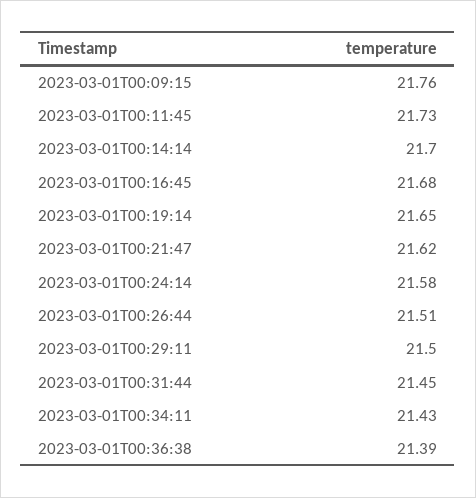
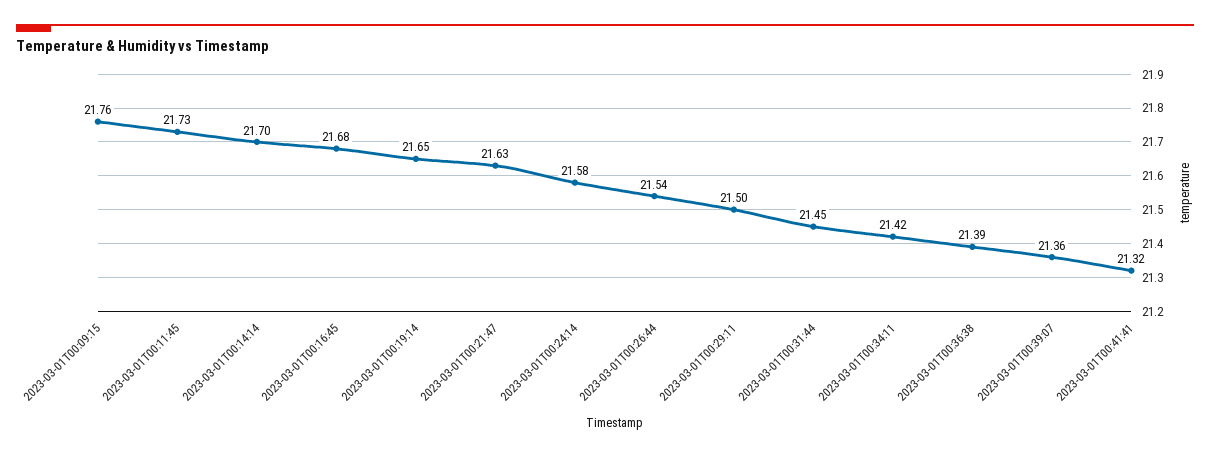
2023-03-01T00:21:47: 21.62 -> 21.63
2023-03-01T00:26:44: 21.51 -> 21.54
2023-03-01T00:34:11: 21.43 -> 21.42
2023-03-01T00:39:07: none -> 21.36
2023-03-01T00:41:41: none -> 21.32

